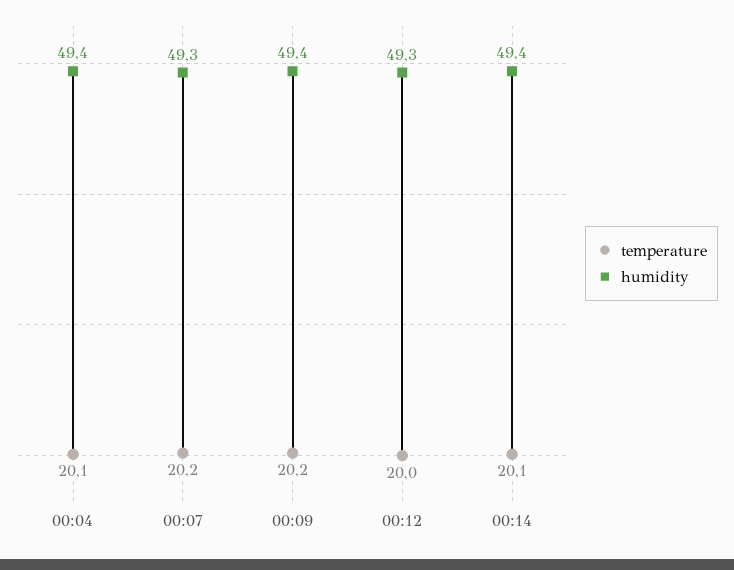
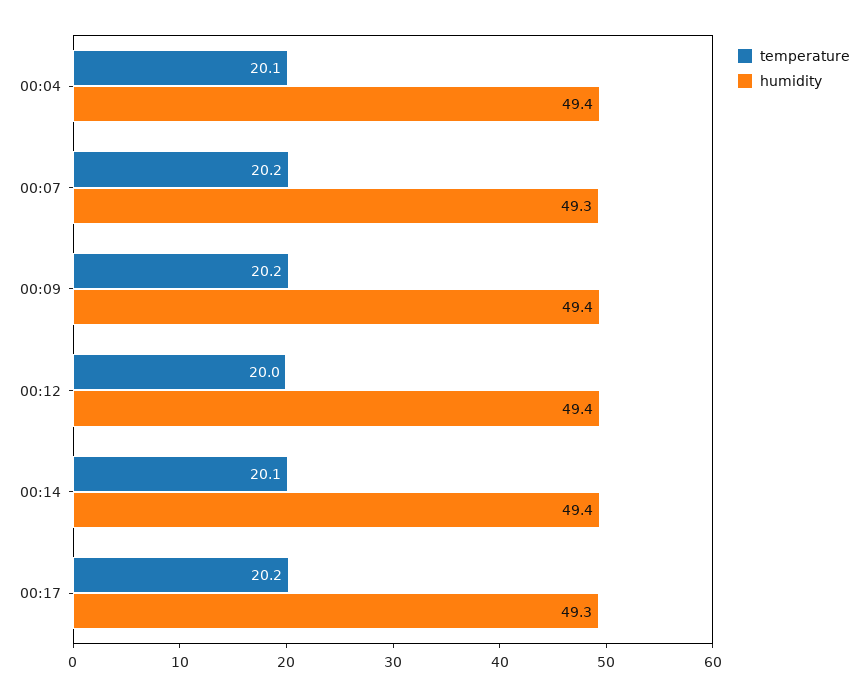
humidity, 00:12: 49.3 -> 49.4
temperature, 00:17: none -> 20.2
humidity, 00:17: none -> 49.3

